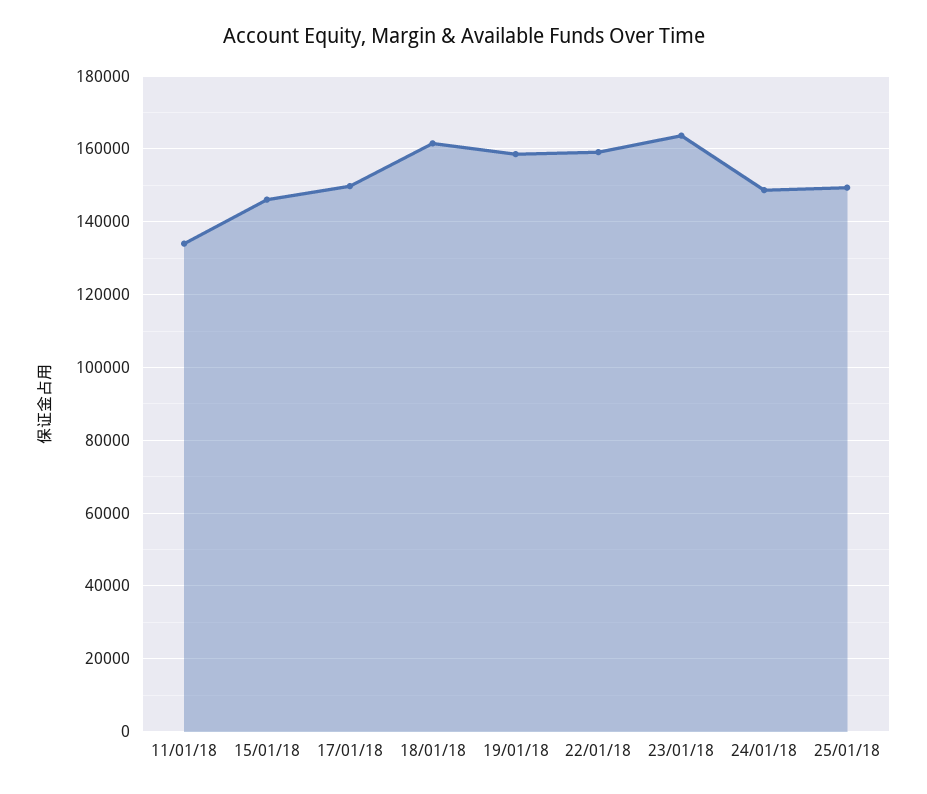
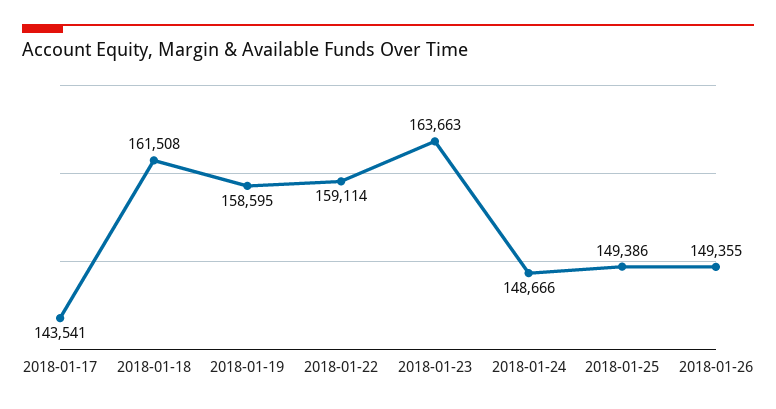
11/01/18: 134000 -> none
15/01/18: 146000 -> none
17/01/18: 150000 -> 143541
2018-01-26: none -> 149355

